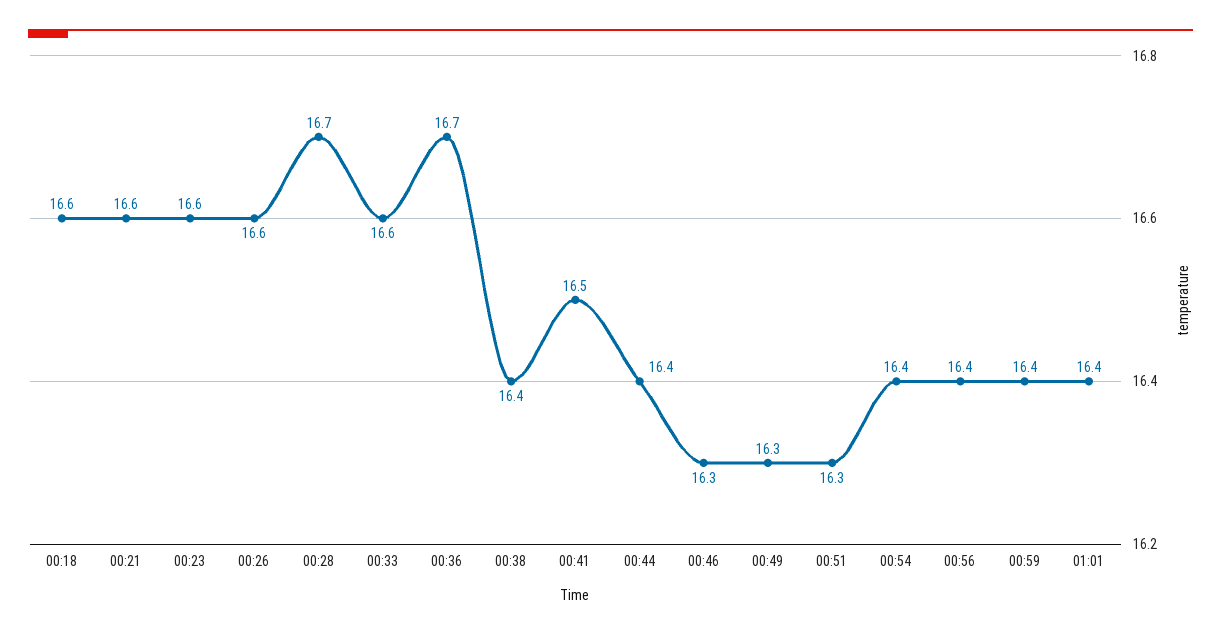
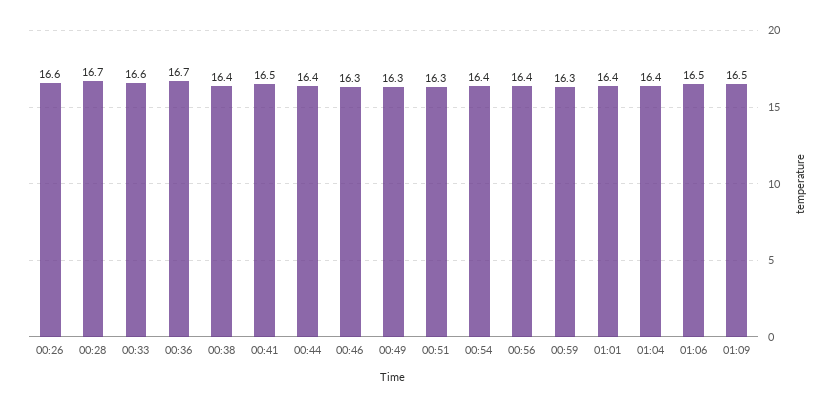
00:18: 16.6 -> none
00:21: 16.6 -> none
00:23: 16.6 -> none
00:59: 16.4 -> 16.3
01:04: none -> 16.4
01:06: none -> 16.5
01:09: none -> 16.5

